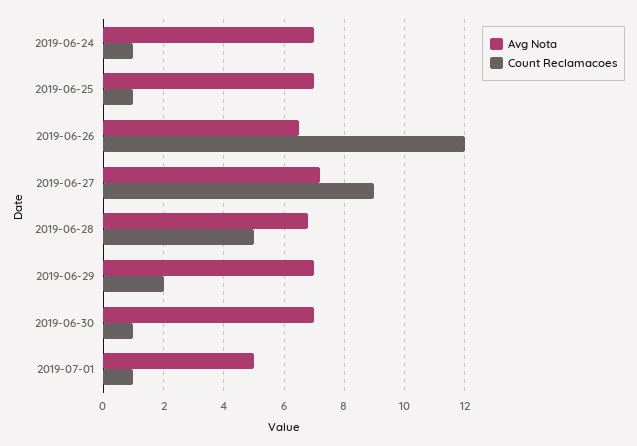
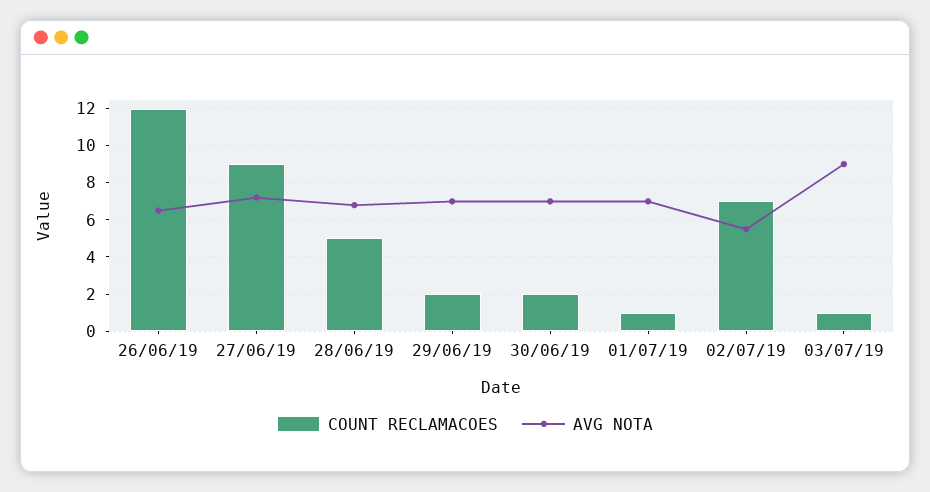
Avg Nota, 2019-06-24: 7 -> none
Count Reclamacoes, 2019-06-24: 1 -> none
Avg Nota, 2019-06-25: 7 -> none
Count Reclamacoes, 2019-06-25: 1 -> none
Count Reclamacoes, 2019-06-30: 1 -> 2
Avg Nota, 2019-07-01: 5 -> 7
Count Reclamacoes, 02/07/19: none -> 7
Avg Nota, 02/07/19: none -> 5.5
Count Reclamacoes, 03/07/19: none -> 1
Avg Nota, 03/07/19: none -> 9

